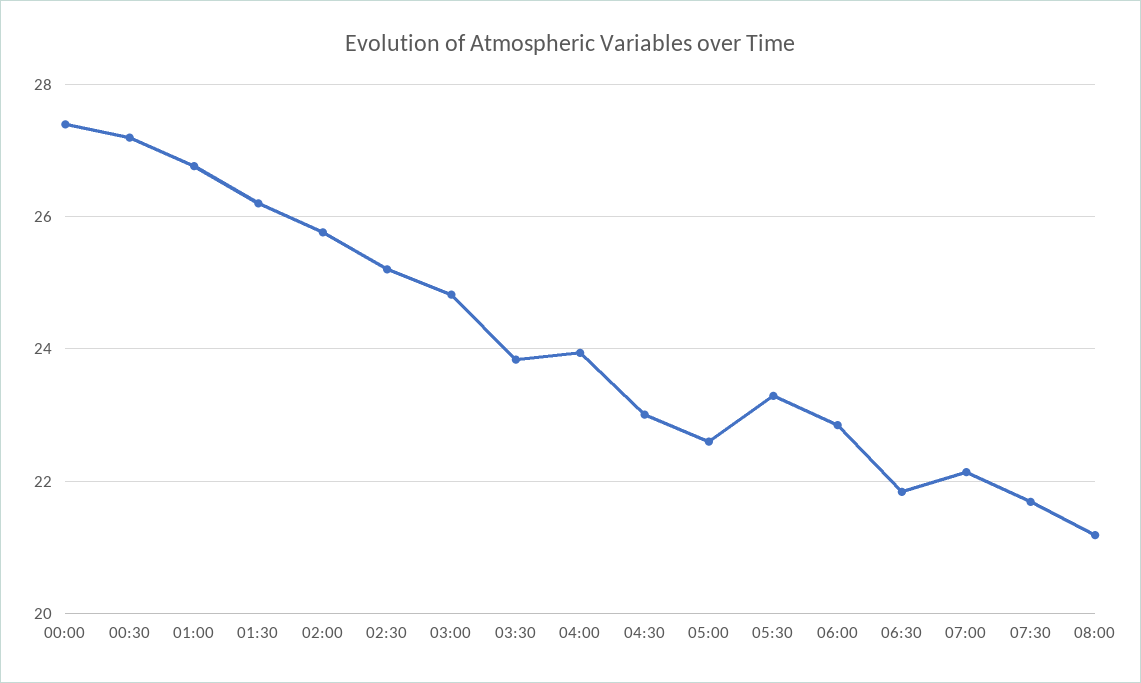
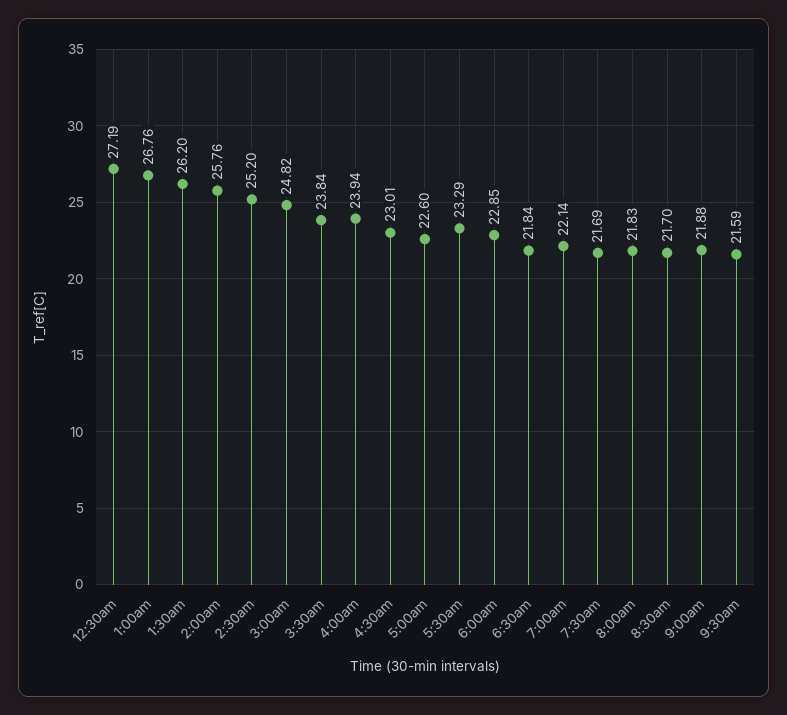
00:00: 27.4 -> none
08:00: 21.2 -> 21.83
8:30am: none -> 21.7
9:00am: none -> 21.88
9:30am: none -> 21.59

